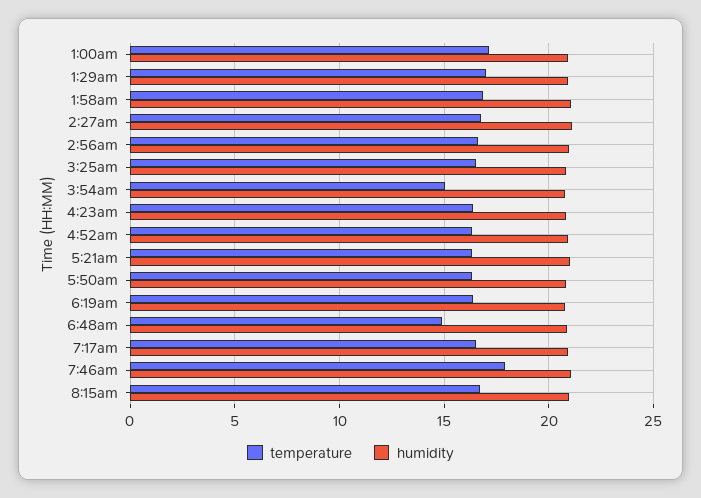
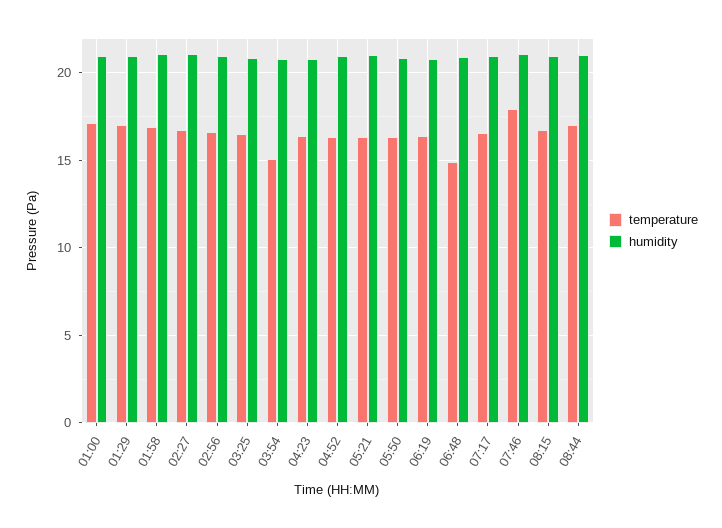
temperature, 08:44: none -> 17
humidity, 08:44: none -> 21

